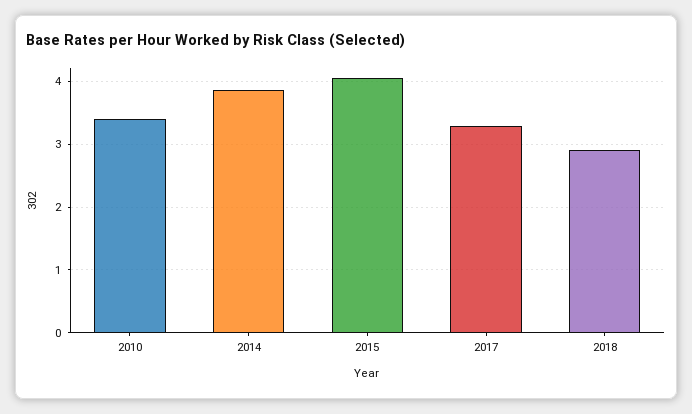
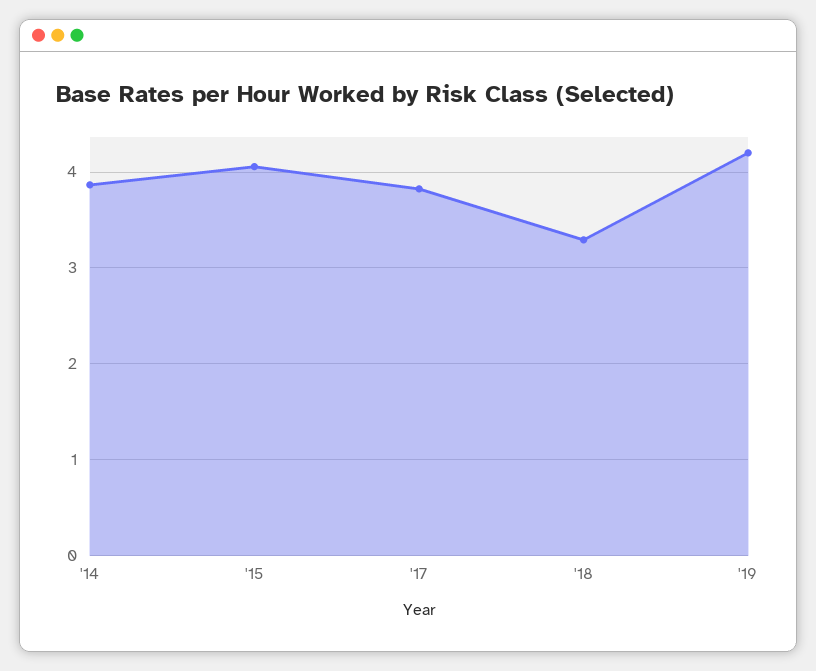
2010: 3.4 -> none
2017: 3.3 -> 3.8
2018: 2.9 -> 3.3
'19: none -> 4.2

